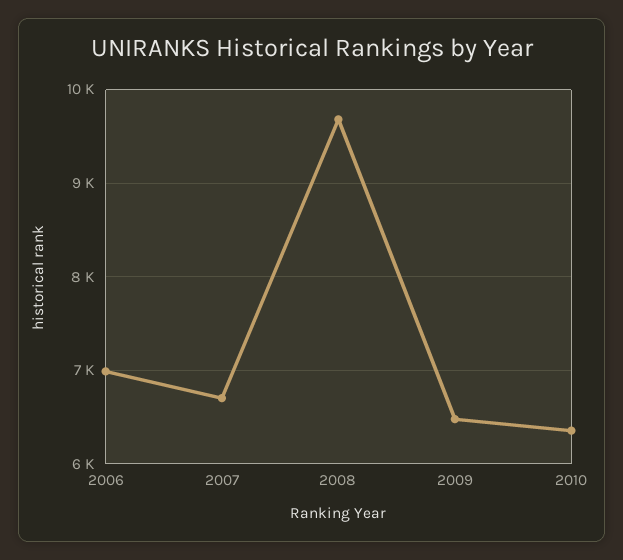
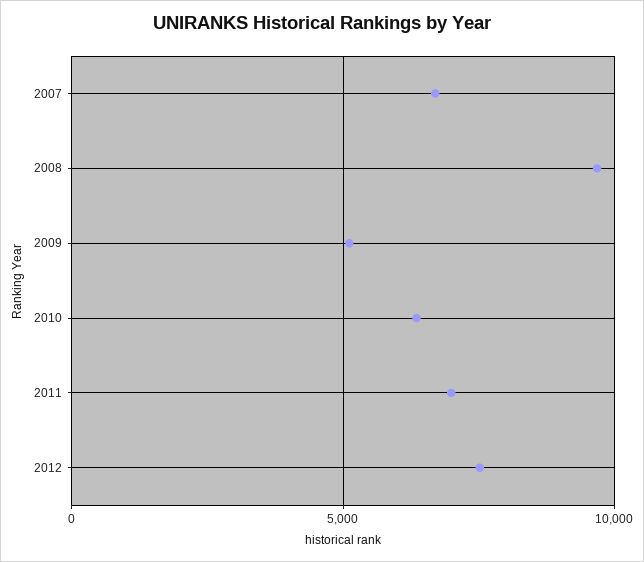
2006: 7000 -> none
2009: 6500 -> 5000
2011: none -> 7000
2012: none -> 7500

